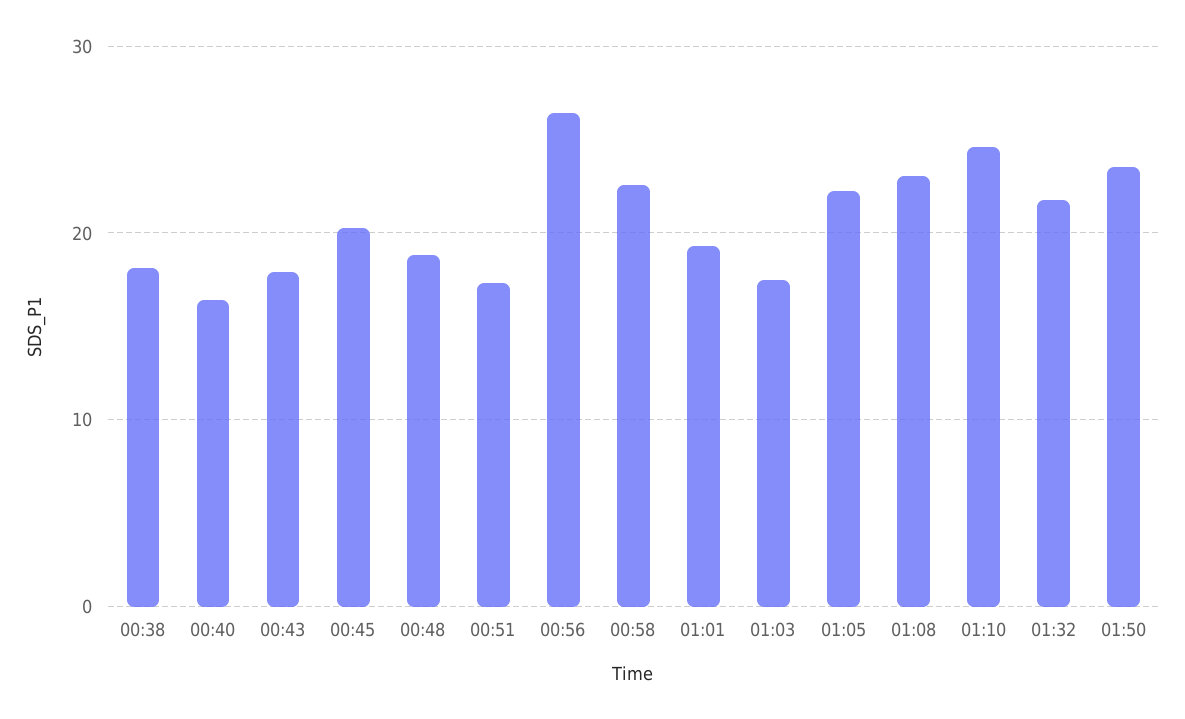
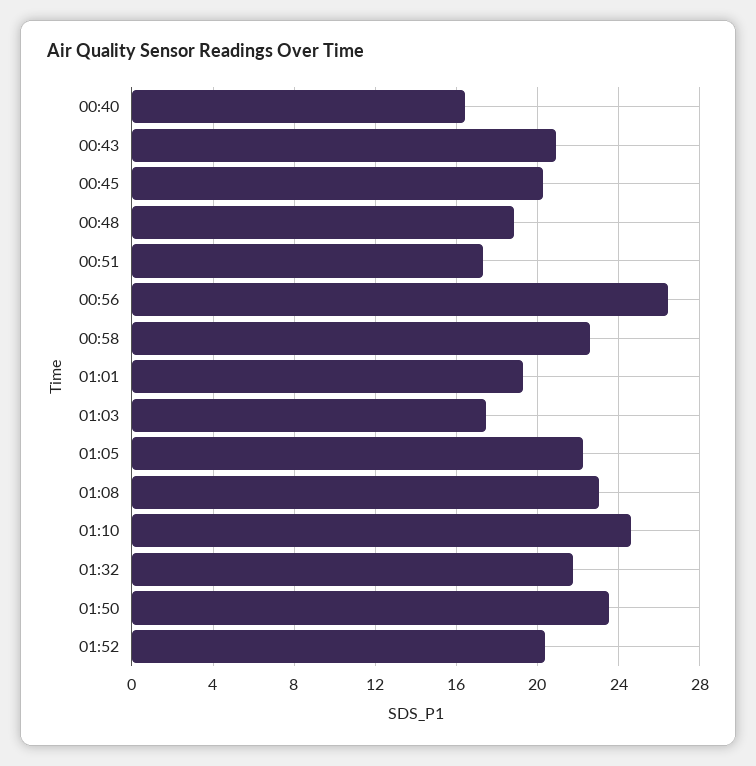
00:38: 18 -> none
00:43: 18 -> 21
01:52: none -> 20.5

